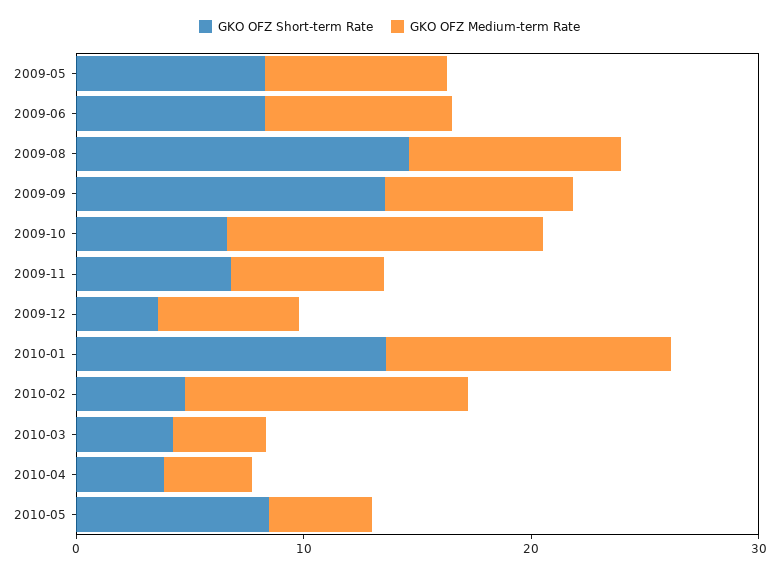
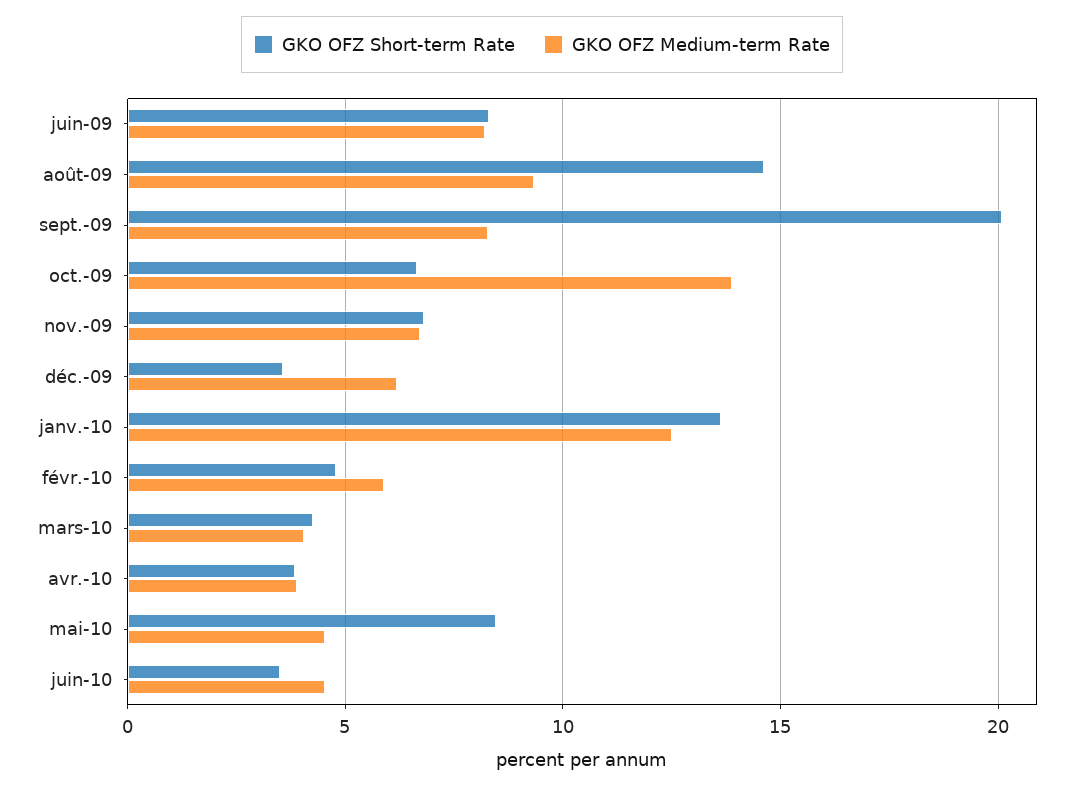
GKO OFZ Short-term Rate, 2009-05: 8 -> none
GKO OFZ Medium-term Rate, 2009-05: 8 -> none
GKO OFZ Short-term Rate, 2009-09: 14 -> 20
GKO OFZ Medium-term Rate, 2010-02: 12 -> 6
GKO OFZ Short-term Rate, juin-10: none -> 3.5
GKO OFZ Medium-term Rate, juin-10: none -> 4.5

